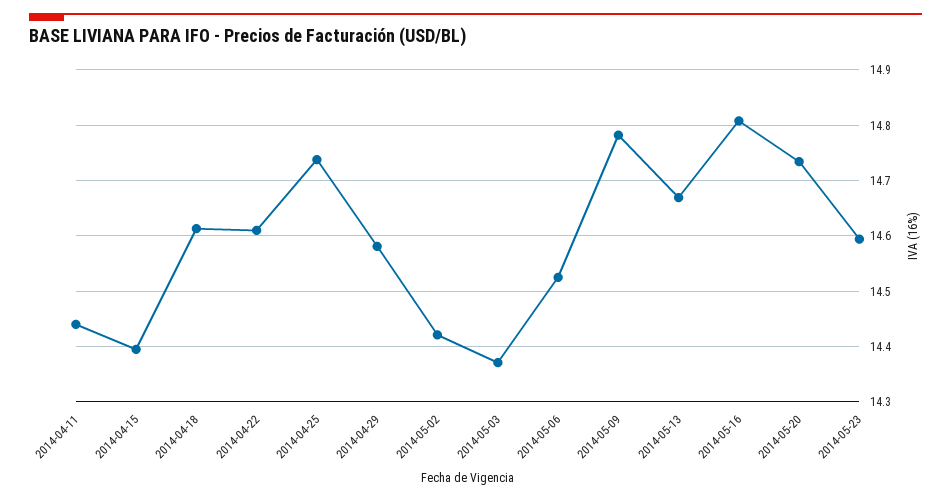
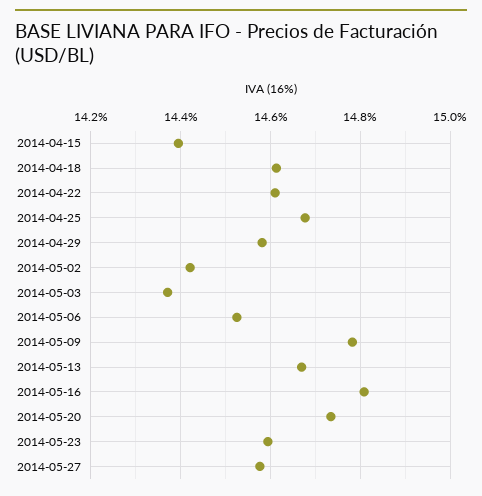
2014-04-11: 14.44 -> none
2014-04-25: 14.74 -> 14.68
2014-05-27: none -> 14.58

